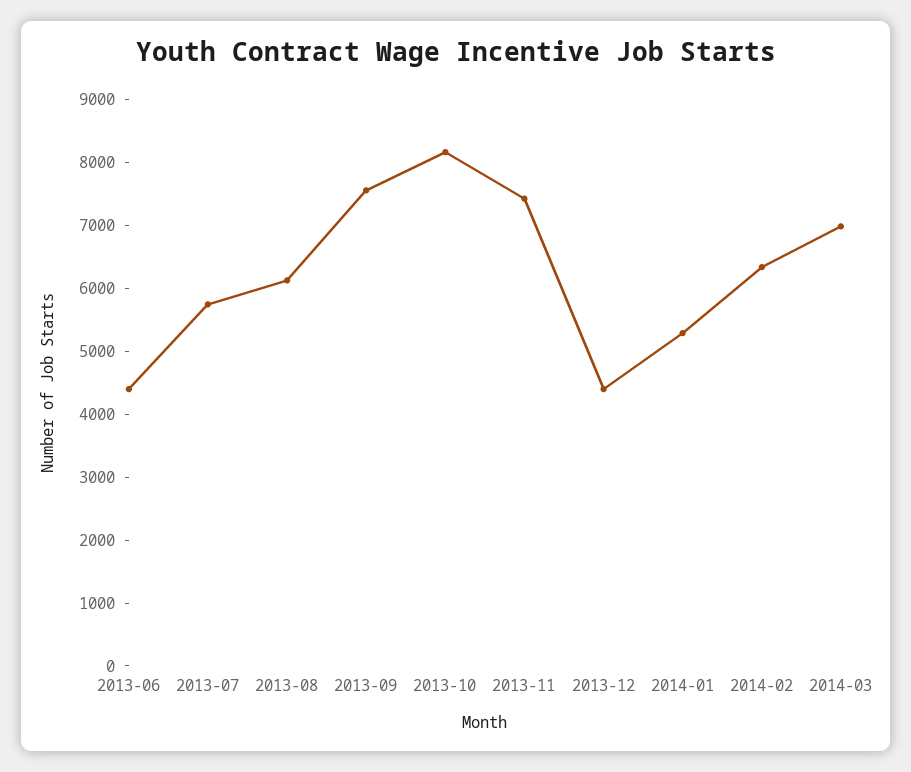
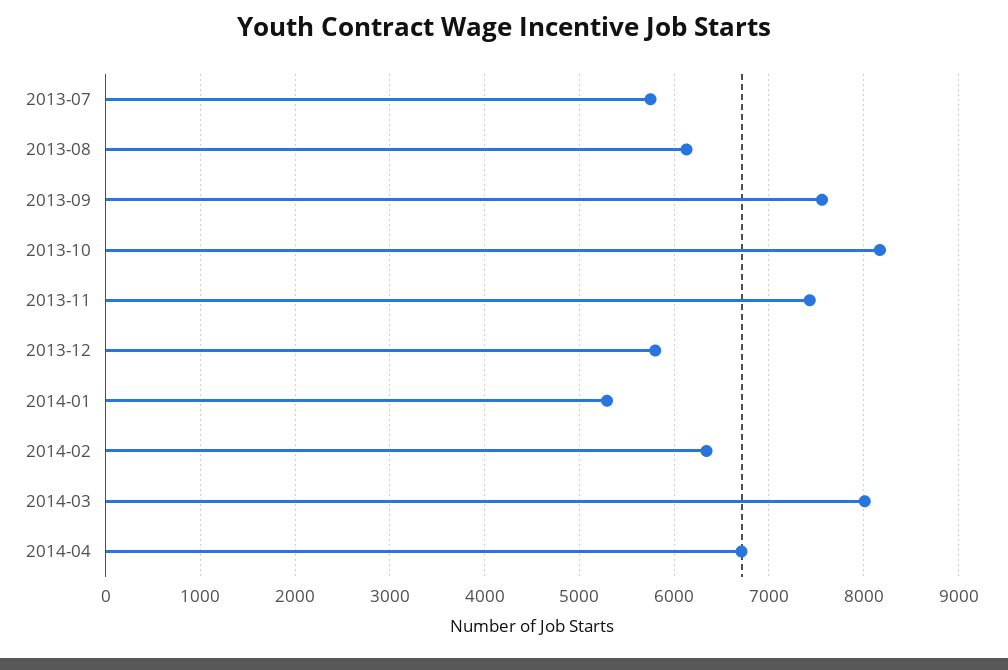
2013-06: 4400 -> none
2013-12: 4400 -> 5800
2014-03: 7000 -> 8000
2014-04: none -> 6700

